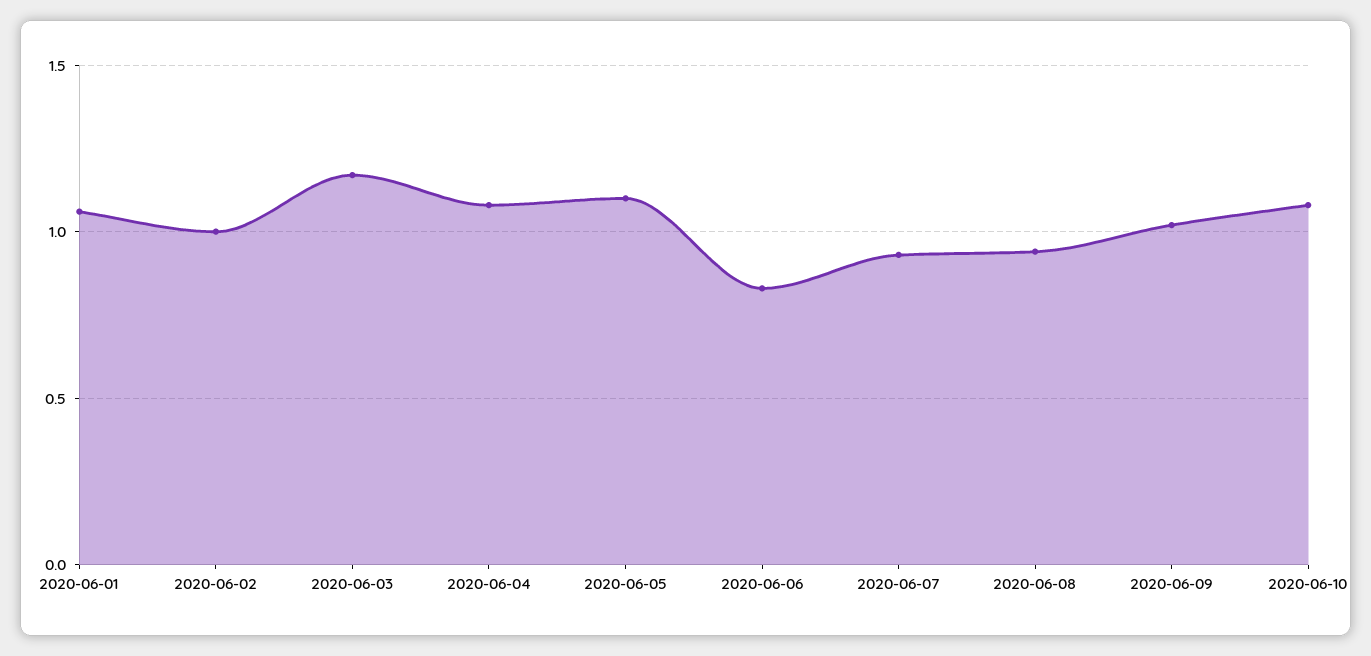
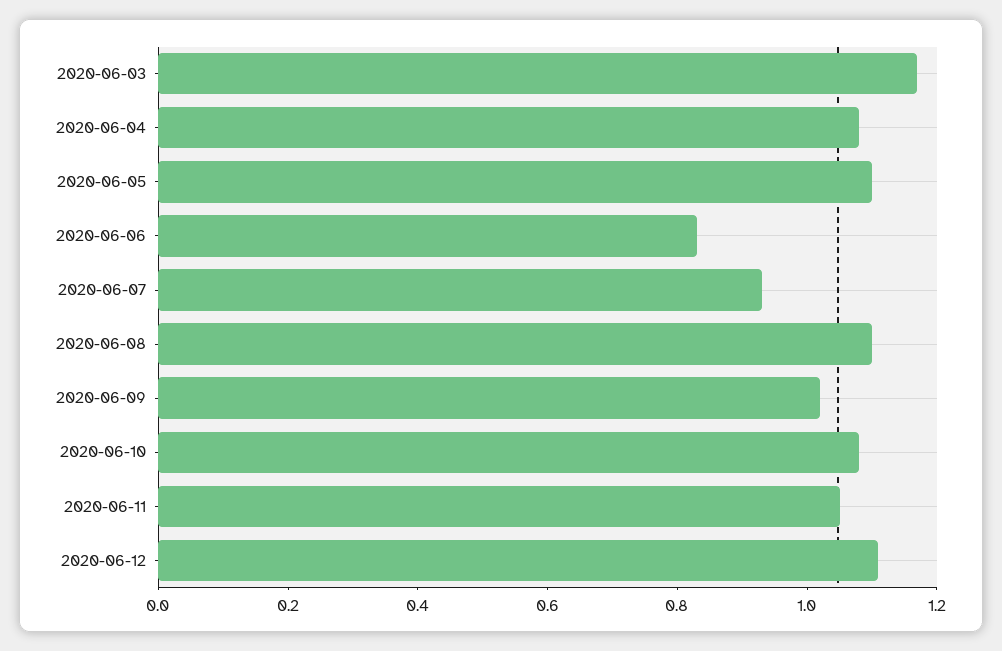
2020-06-01: 1.05 -> none
2020-06-02: 1 -> none
2020-06-08: 0.95 -> 1.1
2020-06-11: none -> 1.05
2020-06-12: none -> 1.1

